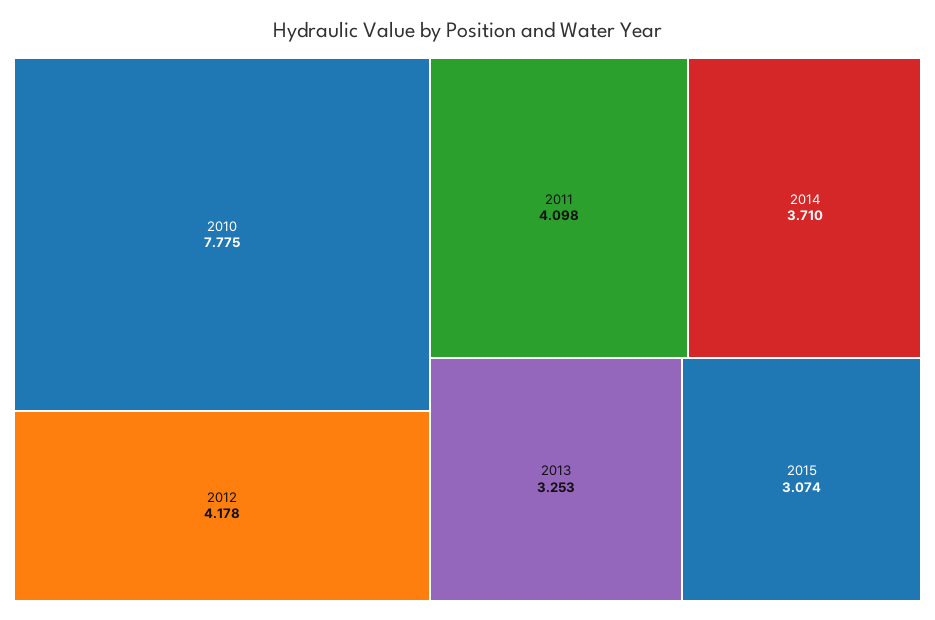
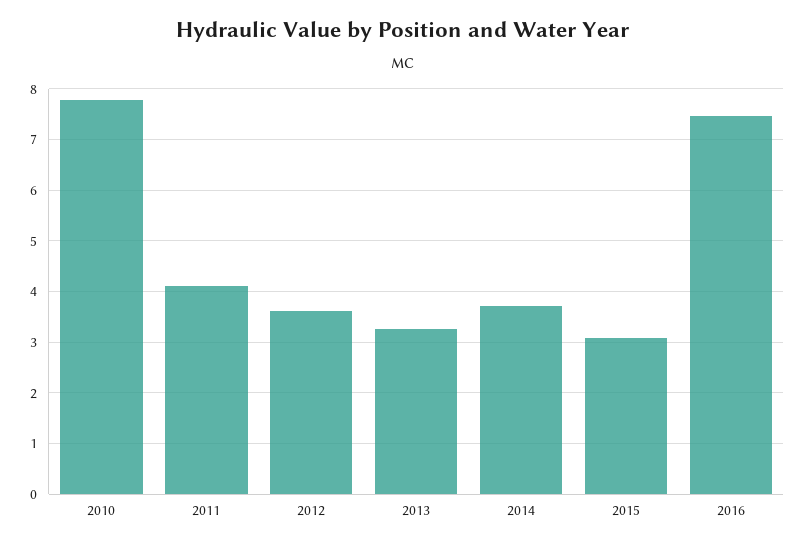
2012: 4.178 -> 3.6
2016: none -> 7.4

